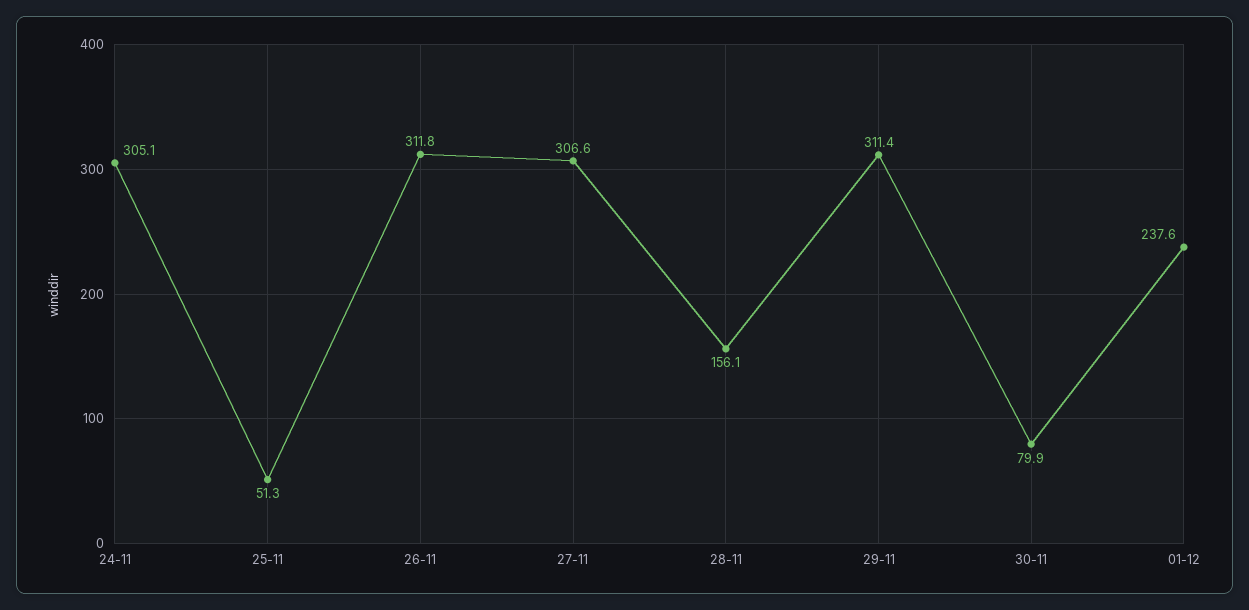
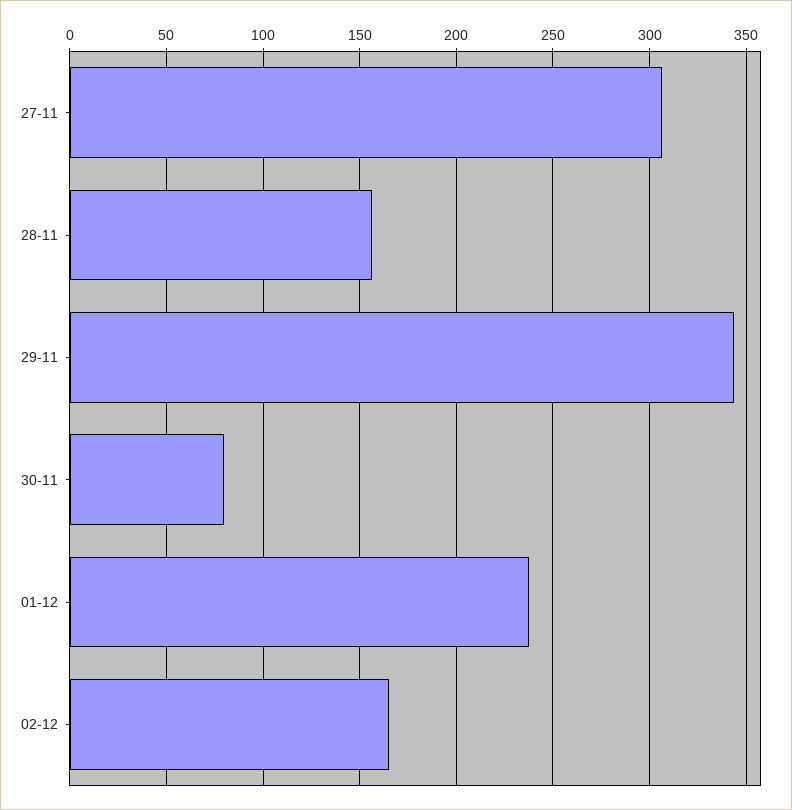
24-11: 305.1 -> none
25-11: 51.3 -> none
26-11: 311.8 -> none
29-11: 311.4 -> 345
02-12: none -> 165

